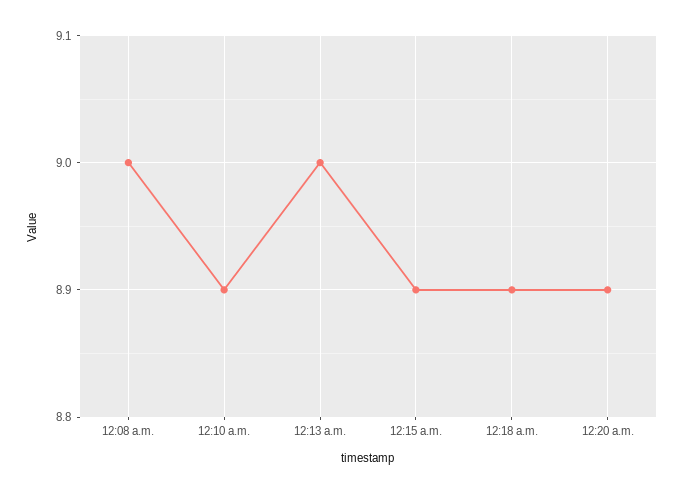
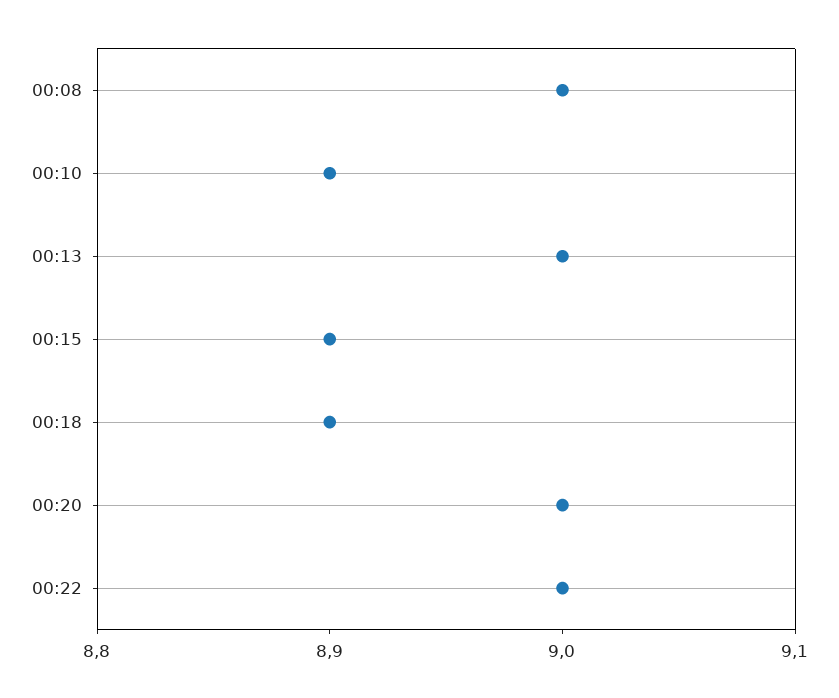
12:20 a.m.: 8.9 -> 9
00:22: none -> 9

